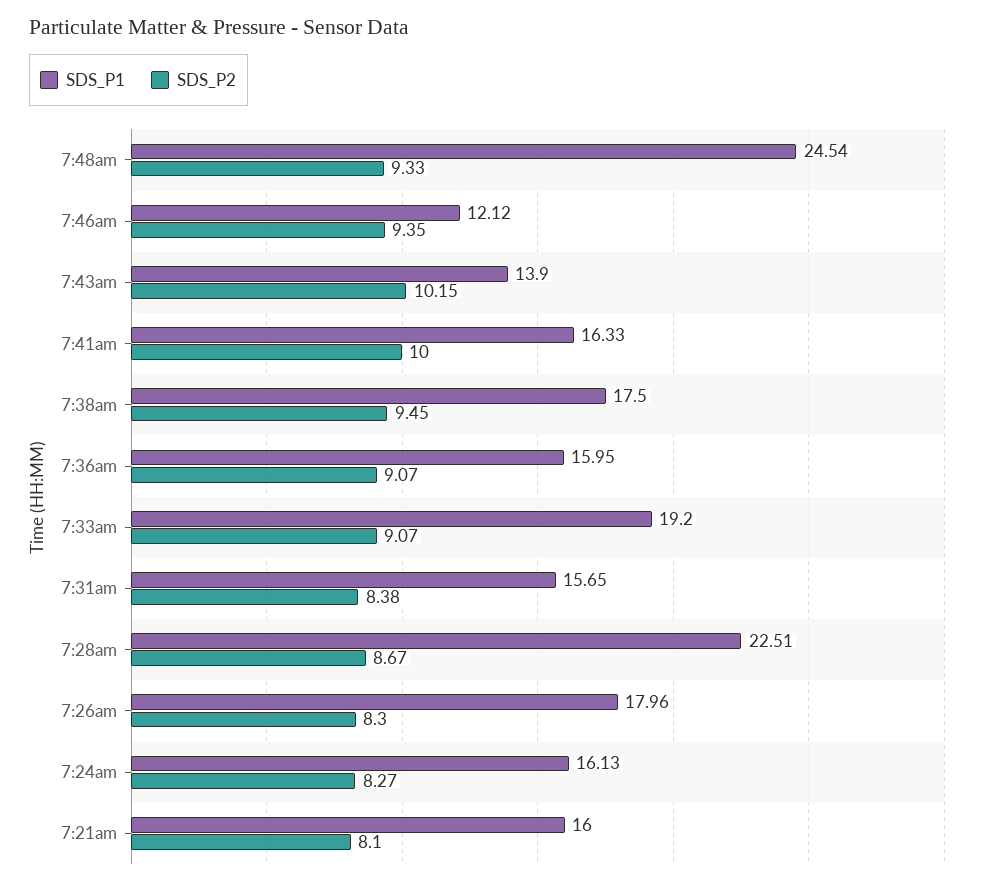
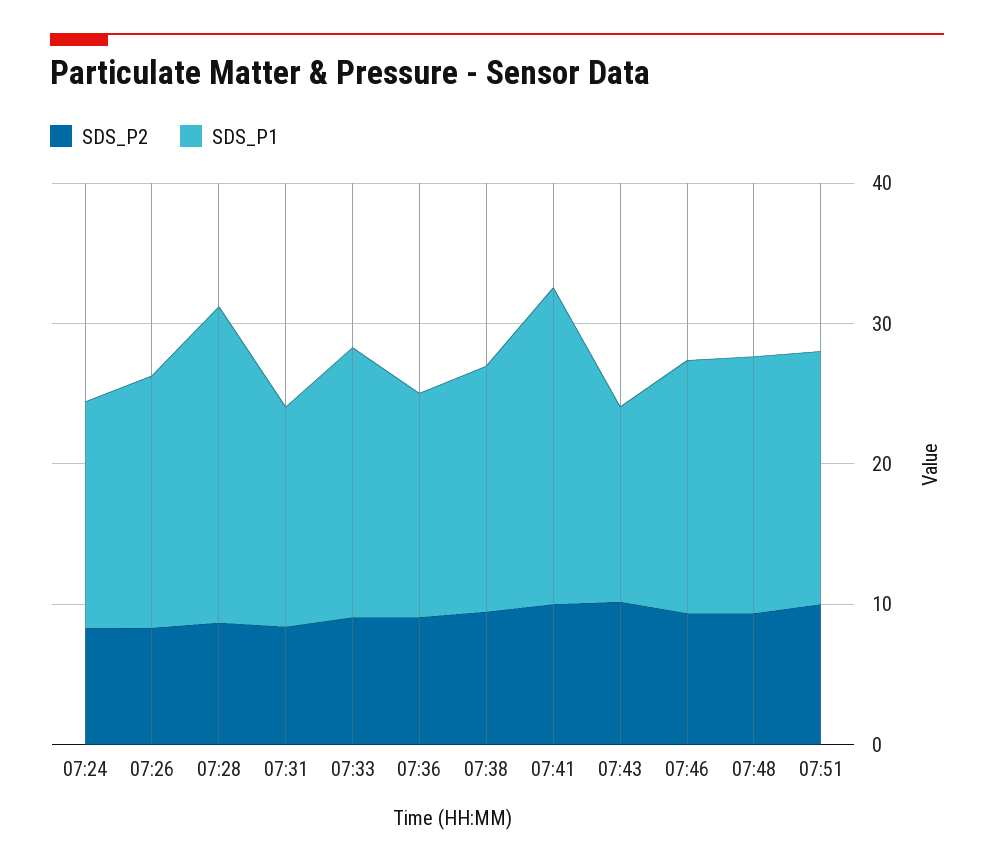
SDS_P1, 7:48am: 24.54 -> 18
SDS_P1, 7:46am: 12.12 -> 18
SDS_P1, 7:41am: 16.33 -> 22
SDS_P1, 7:21am: 16 -> none
SDS_P2, 7:21am: 8.1 -> none
SDS_P2, 07:51: none -> 10
SDS_P1, 07:51: none -> 18

